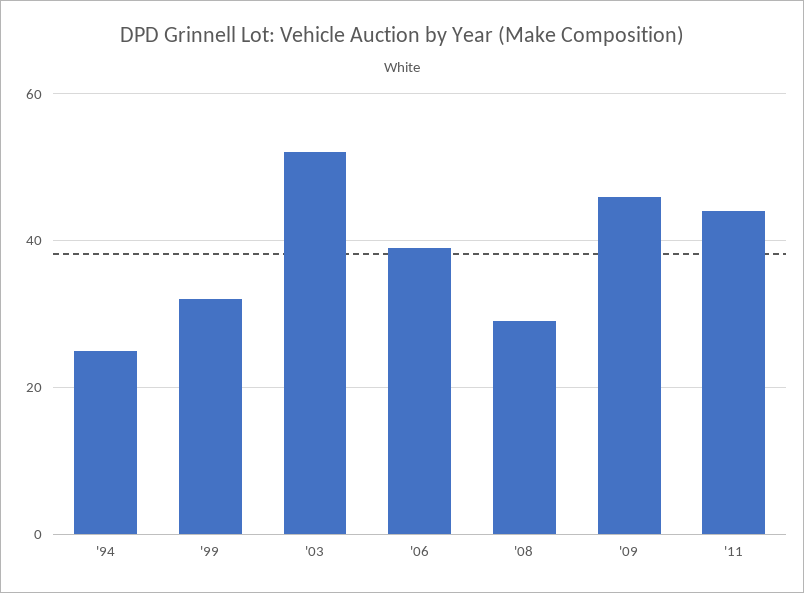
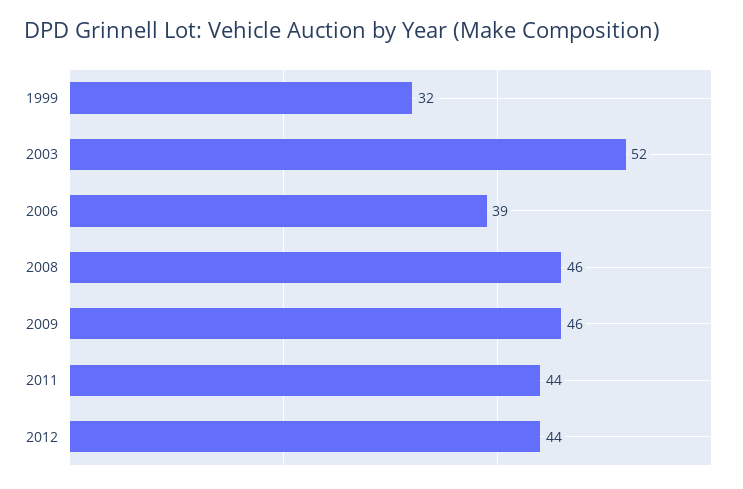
'94: 25 -> none
'08: 30 -> 46
2012: none -> 44

